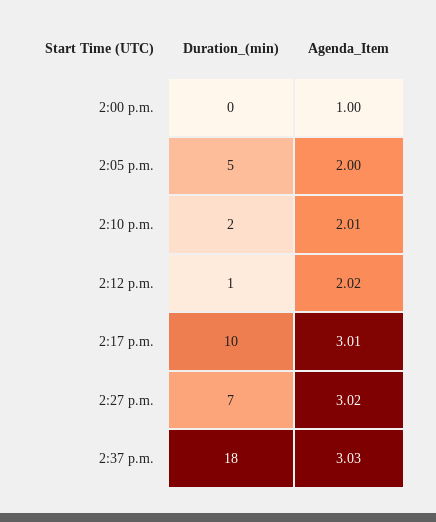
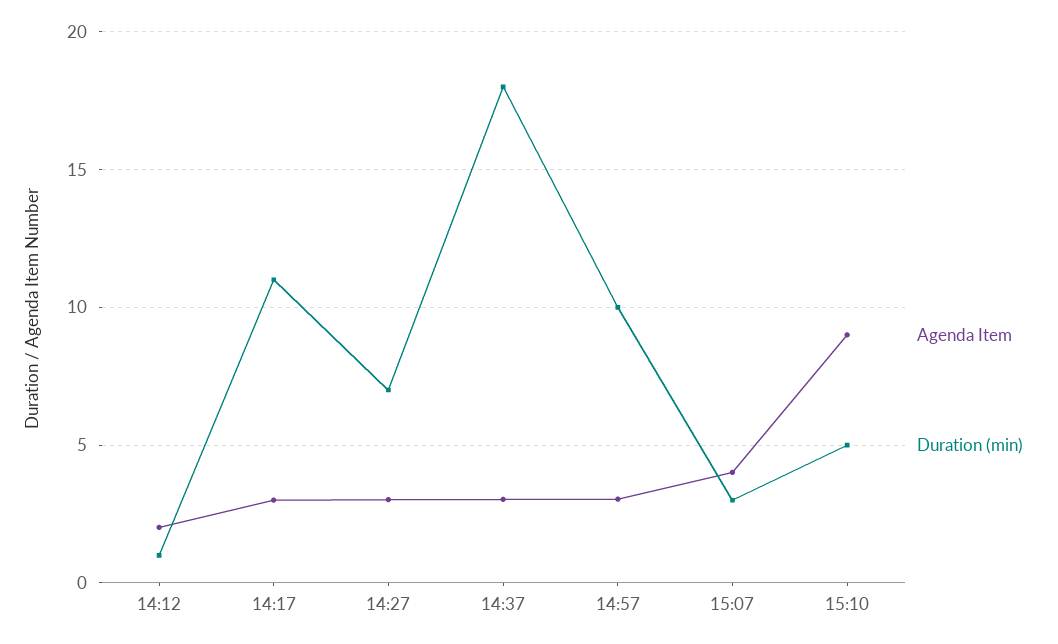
Duration_(min), 2:00 p.m.: 0 -> none
Agenda_Item, 2:00 p.m.: 1 -> none
Duration_(min), 2:05 p.m.: 5 -> none
Agenda_Item, 2:05 p.m.: 2 -> none
Duration_(min), 2:10 p.m.: 2 -> none
Agenda_Item, 2:10 p.m.: 2.01 -> none
Duration_(min), 2:17 p.m.: 10 -> 11
Agenda_Item, 14:57: none -> 3
Duration_(min), 14:57: none -> 10
Agenda_Item, 15:07: none -> 4
Duration_(min), 15:07: none -> 3
Agenda_Item, 15:10: none -> 9
Duration_(min), 15:10: none -> 5

